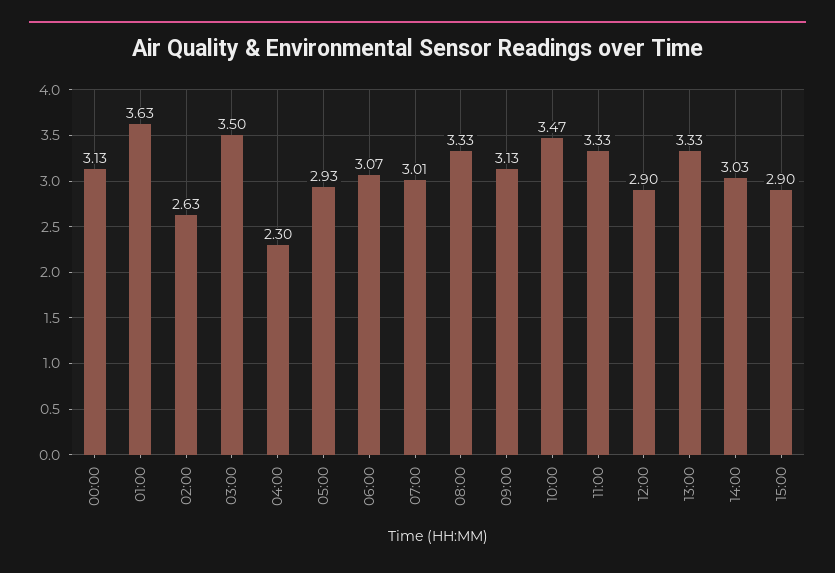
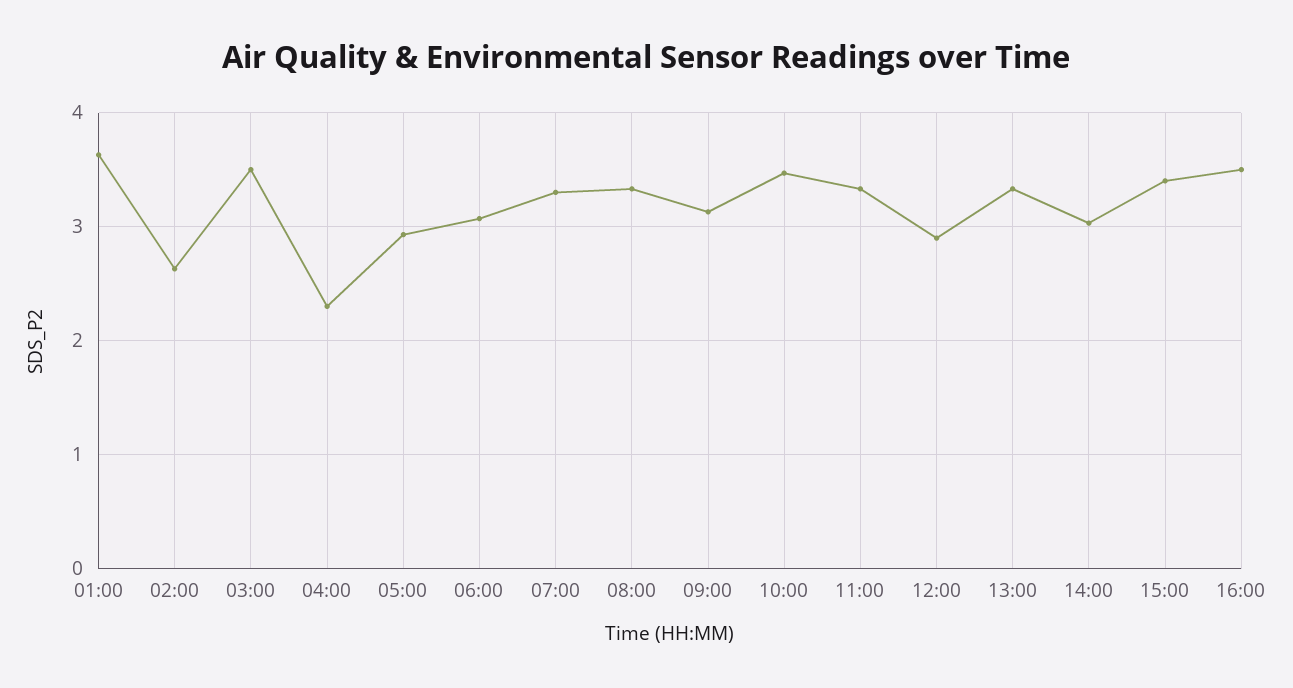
00:00: 3.13 -> none
07:00: 3.01 -> 3.3
15:00: 2.9 -> 3.4
16:00: none -> 3.5

